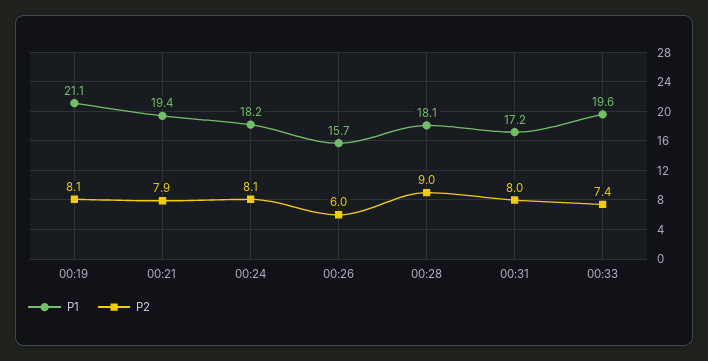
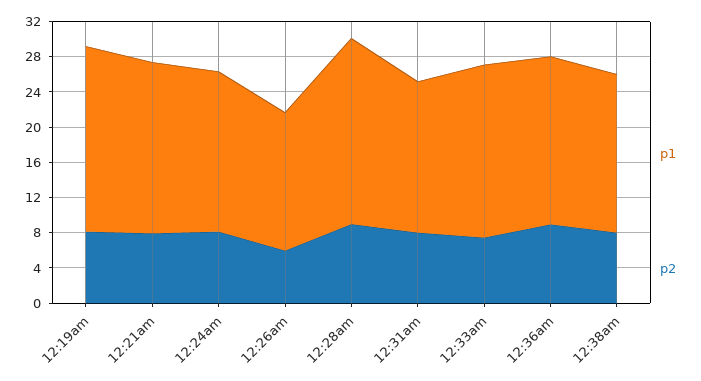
P1, 00:28: 18.1 -> 21
P1, 12:36am: none -> 19
P2, 12:36am: none -> 9
P1, 12:38am: none -> 18
P2, 12:38am: none -> 8

